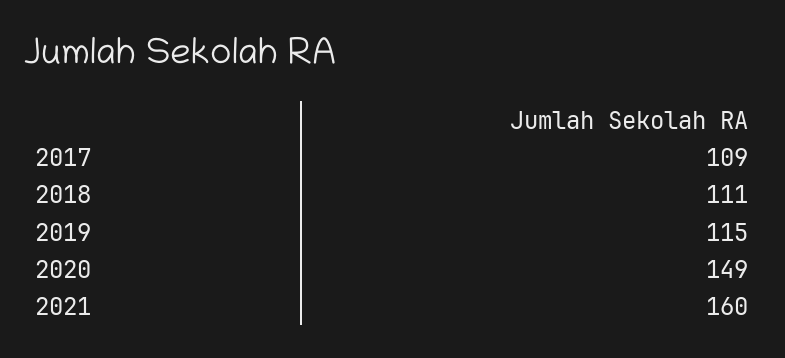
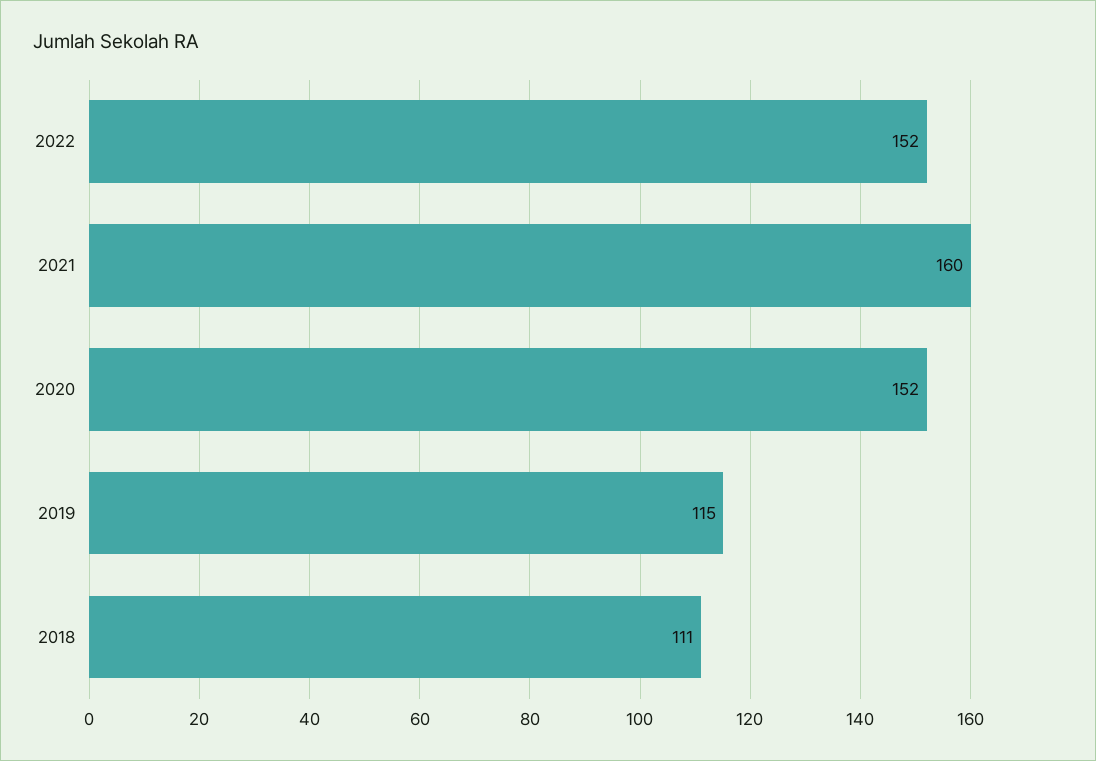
2017: 109 -> none
2020: 149 -> 152
2022: none -> 152

